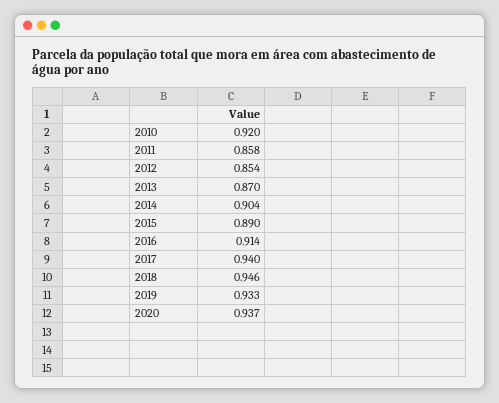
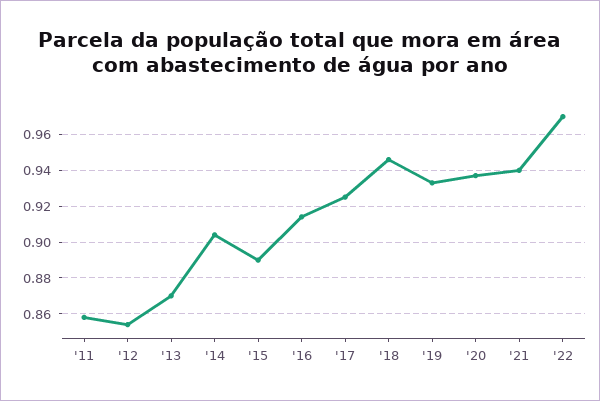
2010: 0.92 -> none
2017: 0.94 -> 0.925
'21: none -> 0.94
'22: none -> 0.97

